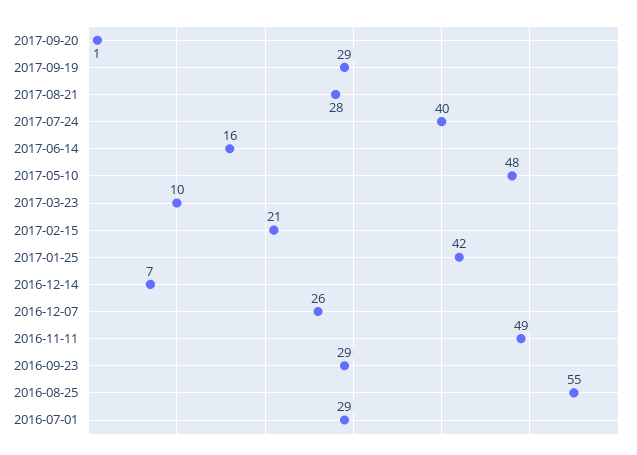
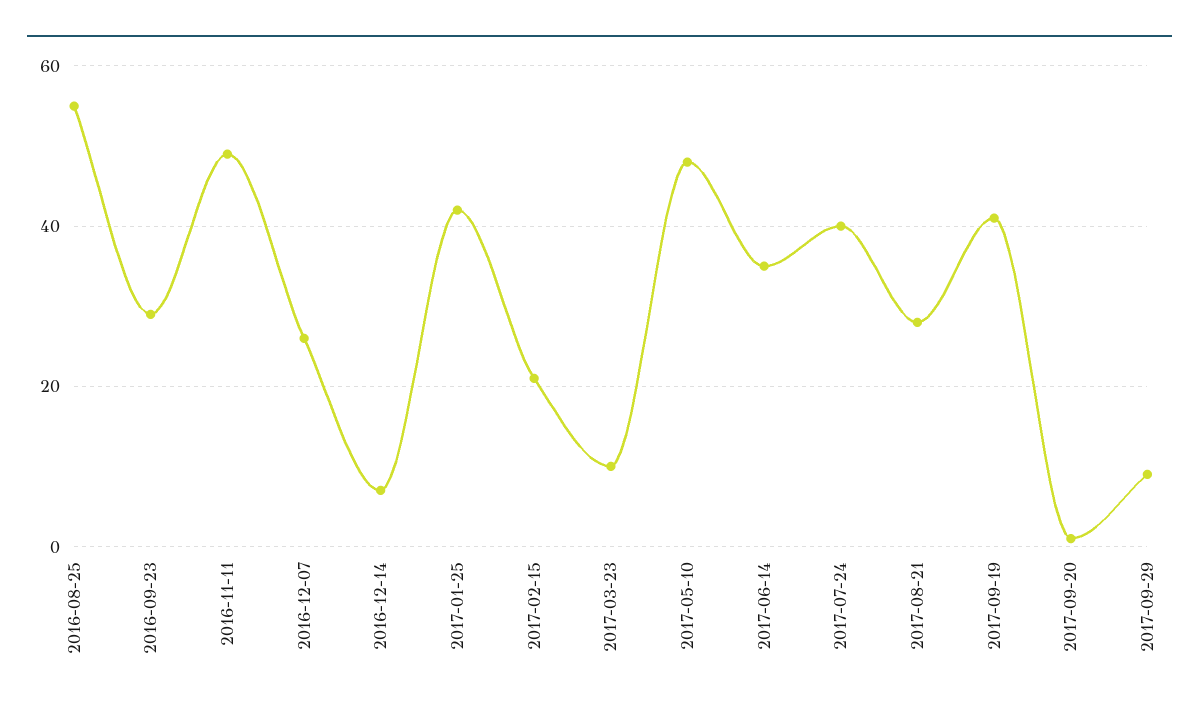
2017-09-19: 29 -> 40
2017-06-14: 16 -> 35
2016-07-01: 29 -> none
2017-09-29: none -> 10

